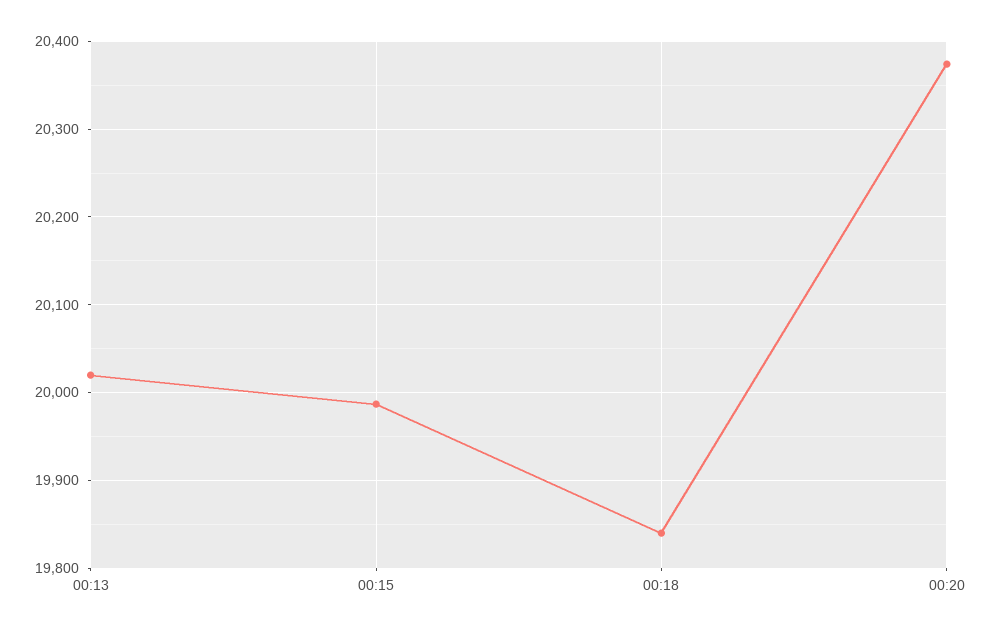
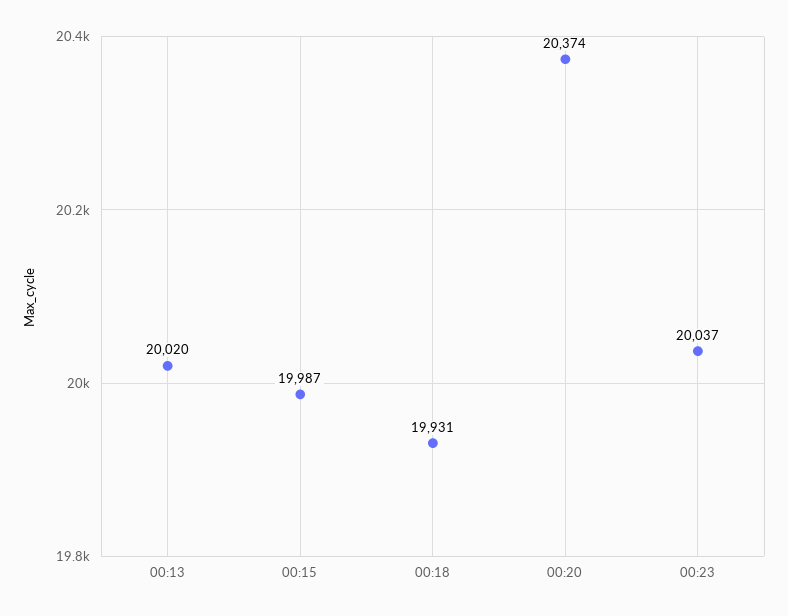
00:18: 19840 -> 19931
00:23: none -> 20037

